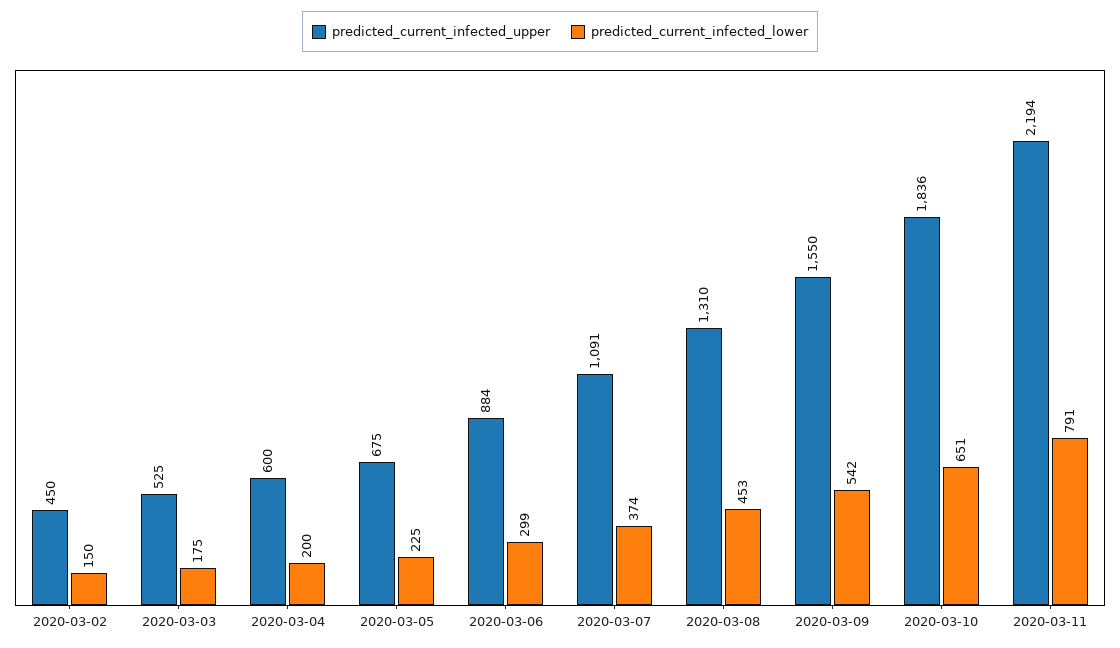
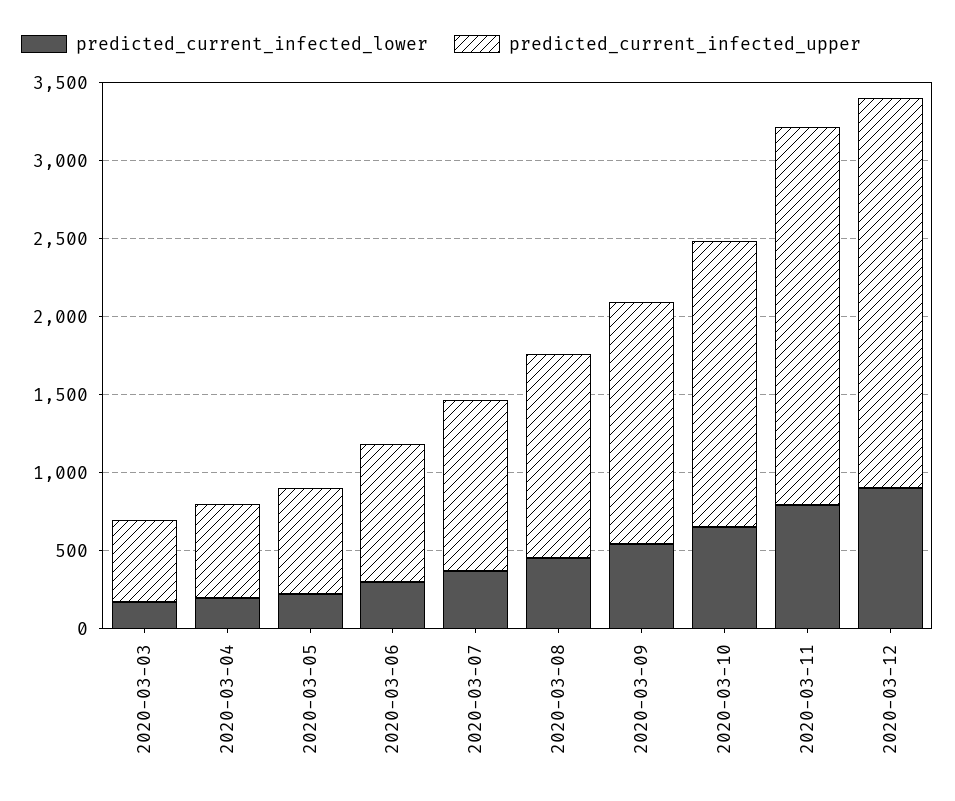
predicted_current_infected_upper, 2020-03-02: 450 -> none
predicted_current_infected_lower, 2020-03-02: 150 -> none
predicted_current_infected_upper, 2020-03-11: 2194 -> 2400
predicted_current_infected_lower, 2020-03-12: none -> 900
predicted_current_infected_upper, 2020-03-12: none -> 2500

